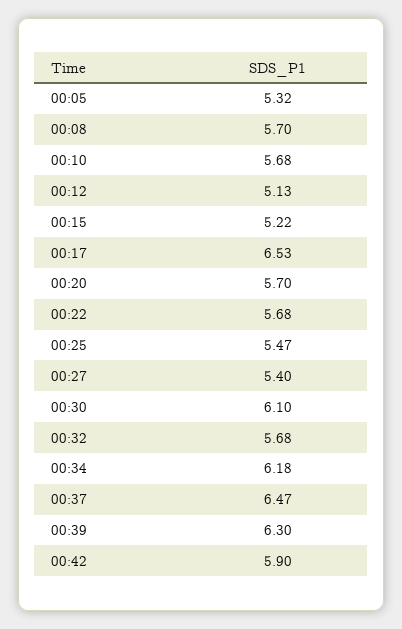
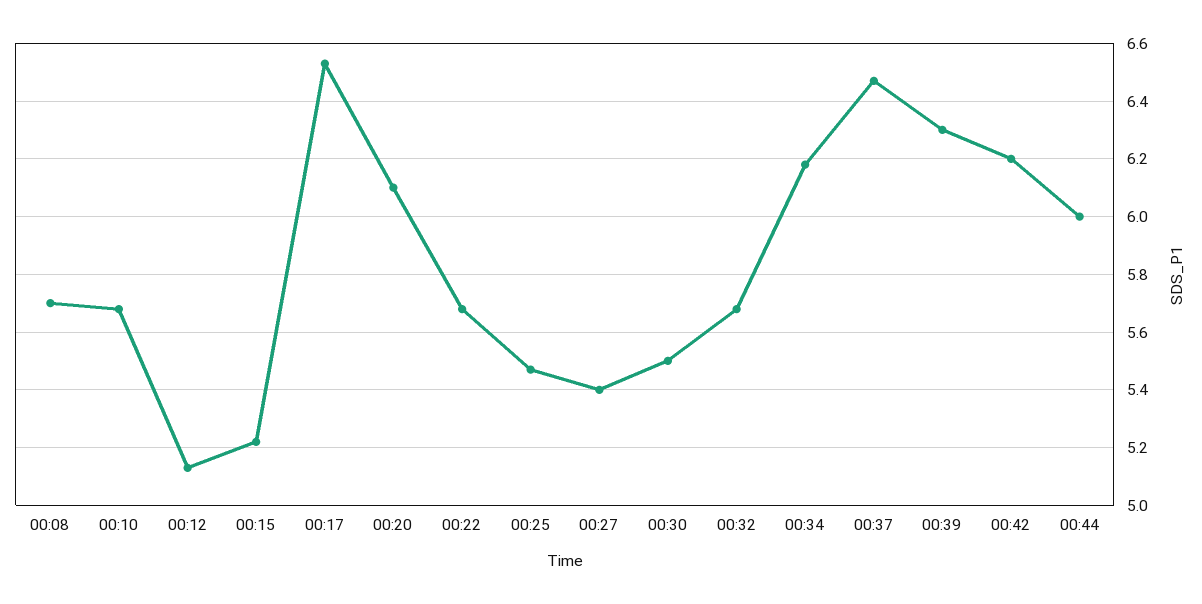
00:05: 5.32 -> none
00:20: 5.7 -> 6.1
00:30: 6.1 -> 5.5
00:42: 5.9 -> 6.2
00:44: none -> 6

